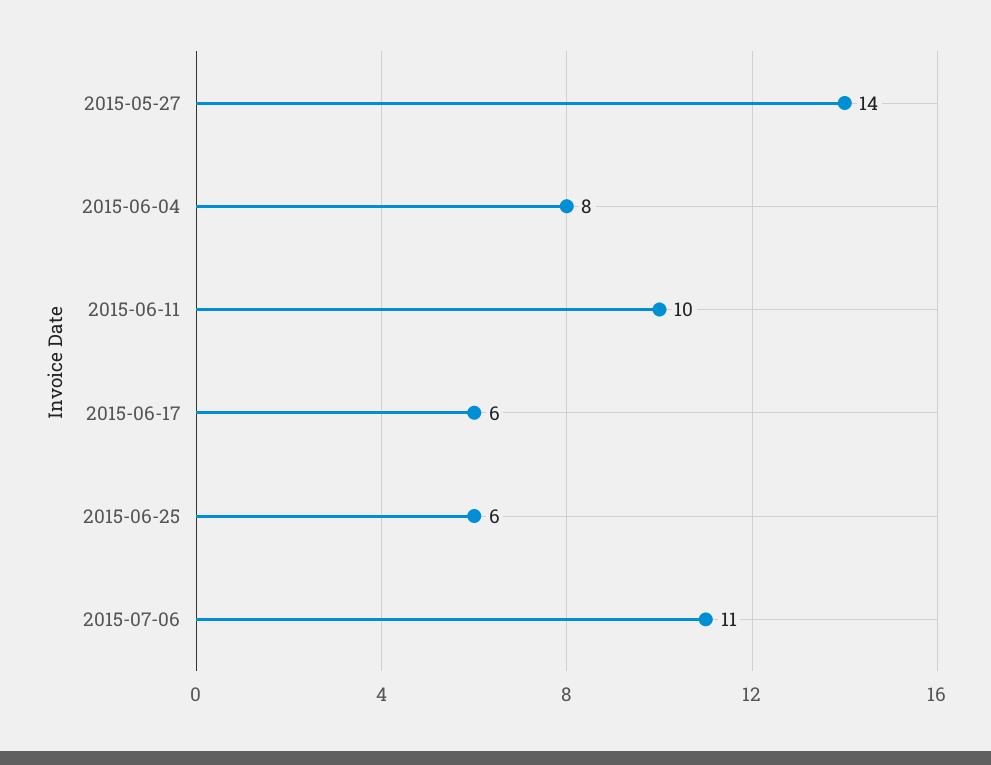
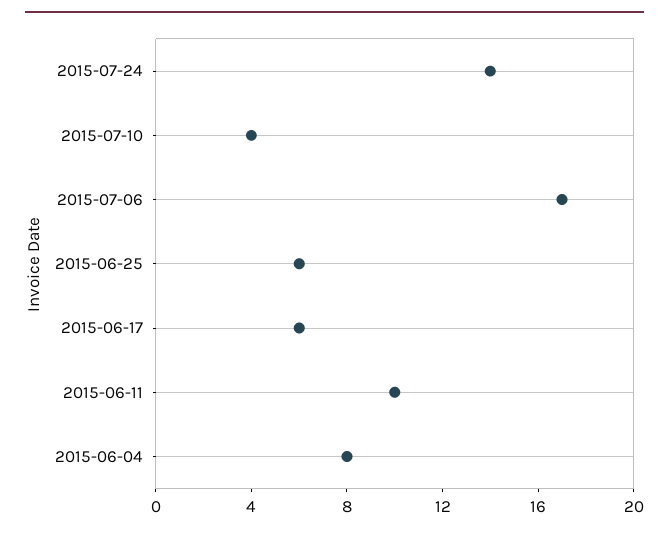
2015-05-27: 14 -> none
2015-07-06: 11 -> 17
2015-07-24: none -> 14
2015-07-10: none -> 4

